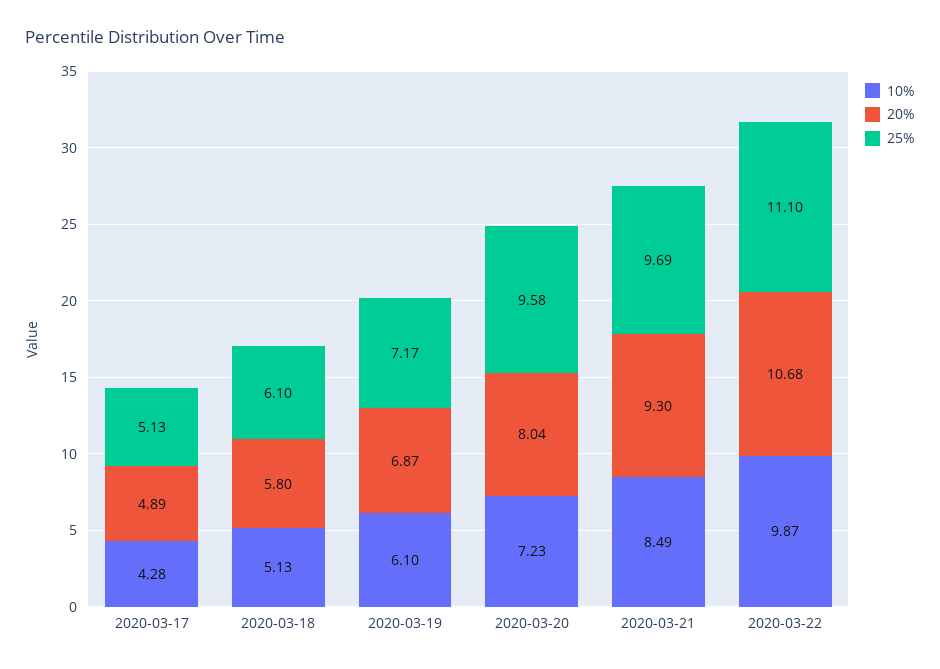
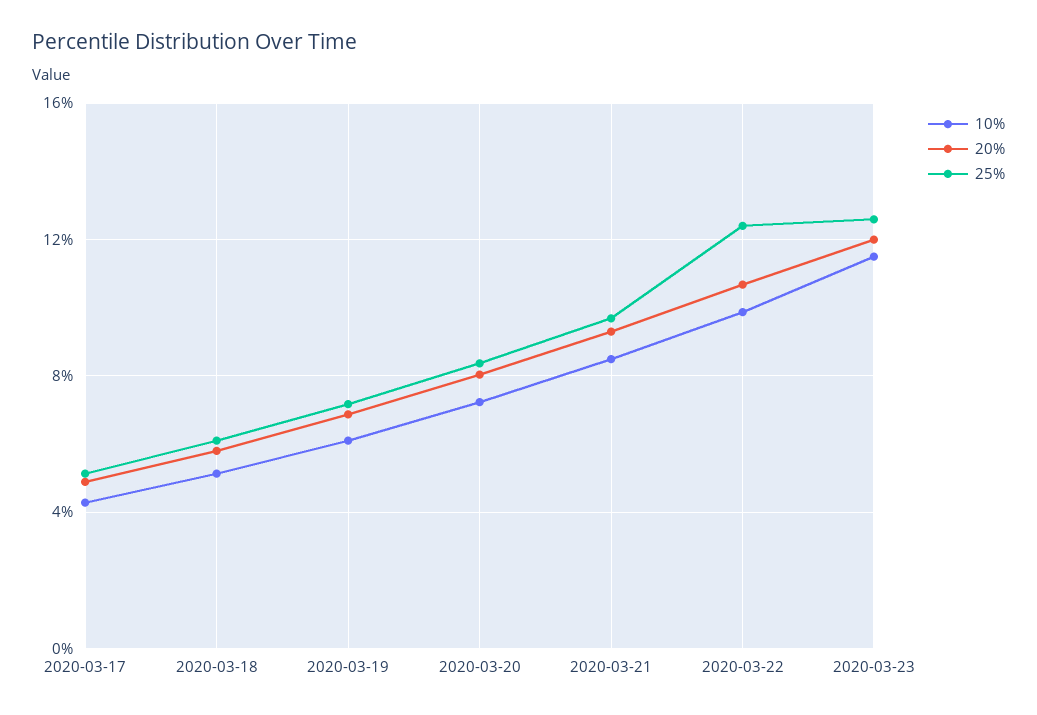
25%, 2020-03-20: 9.58 -> 8.5
25%, 2020-03-22: 11.1 -> 12.5
10%, 2020-03-23: none -> 11.5
20%, 2020-03-23: none -> 12
25%, 2020-03-23: none -> 12.5

